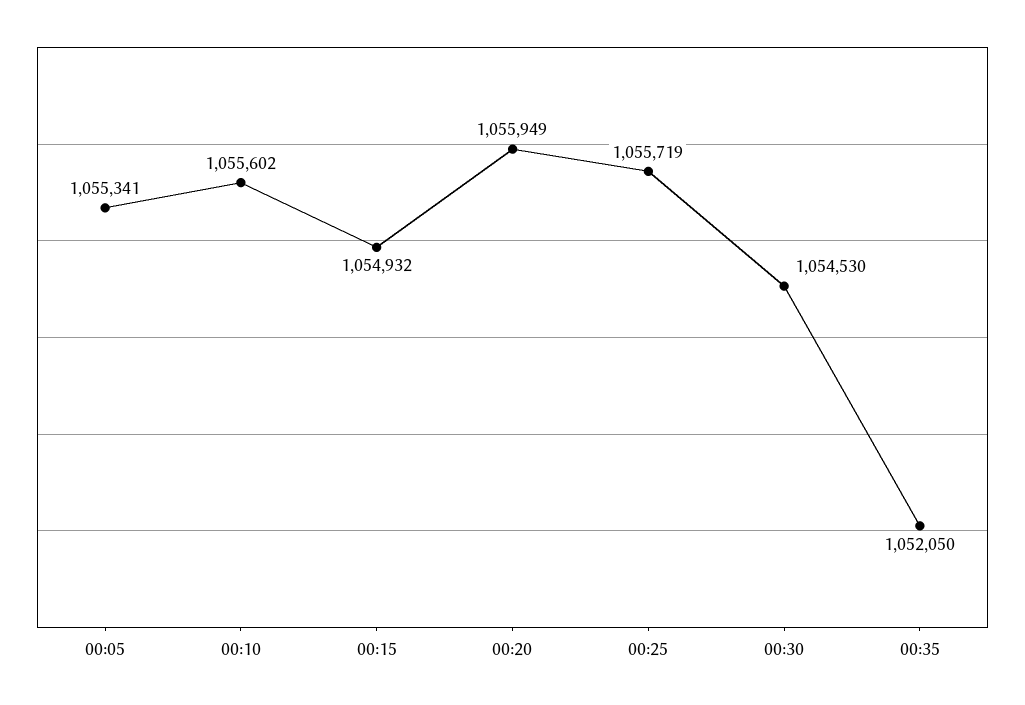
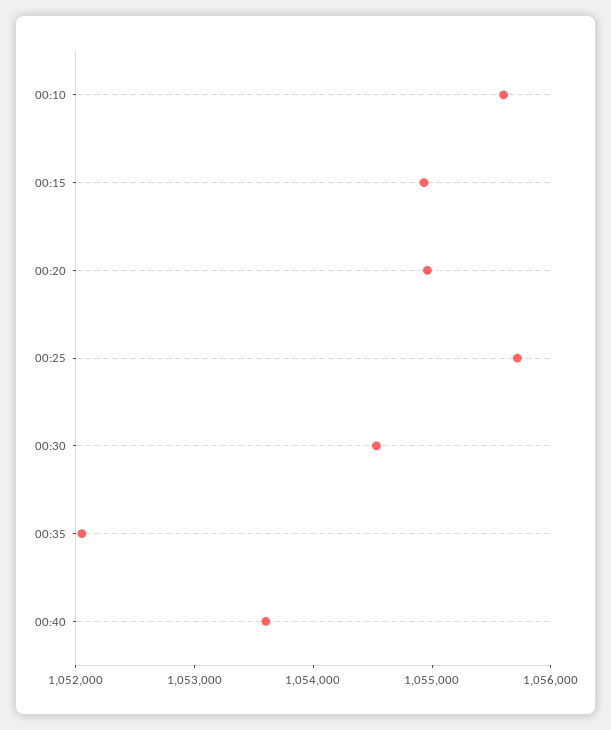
00:05: 1055341 -> none
00:20: 1055949 -> 1055000
00:40: none -> 1053600

